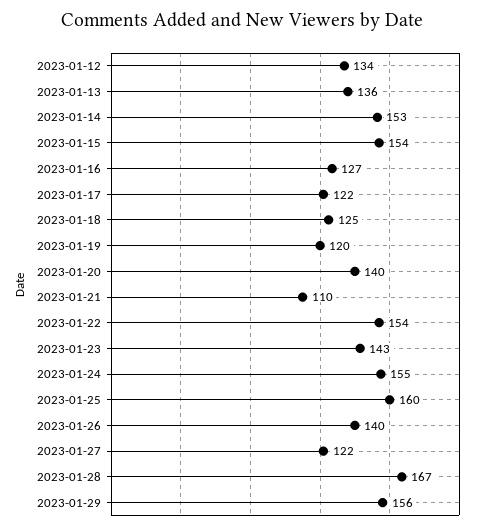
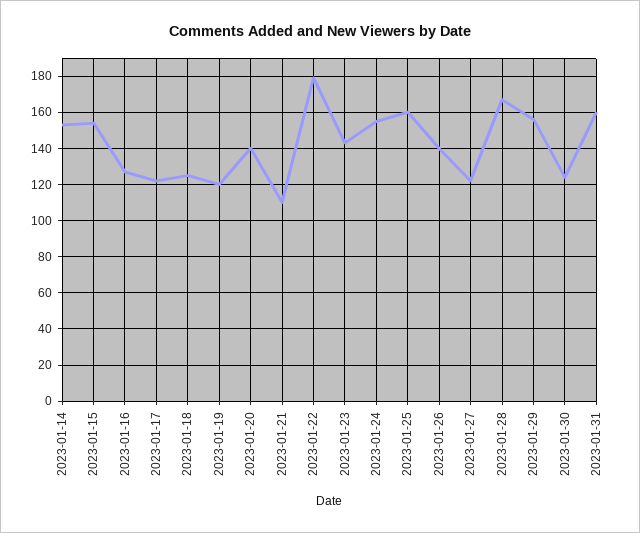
2023-01-12: 134 -> none
2023-01-13: 136 -> none
2023-01-22: 154 -> 180
2023-01-30: none -> 125
2023-01-31: none -> 160

